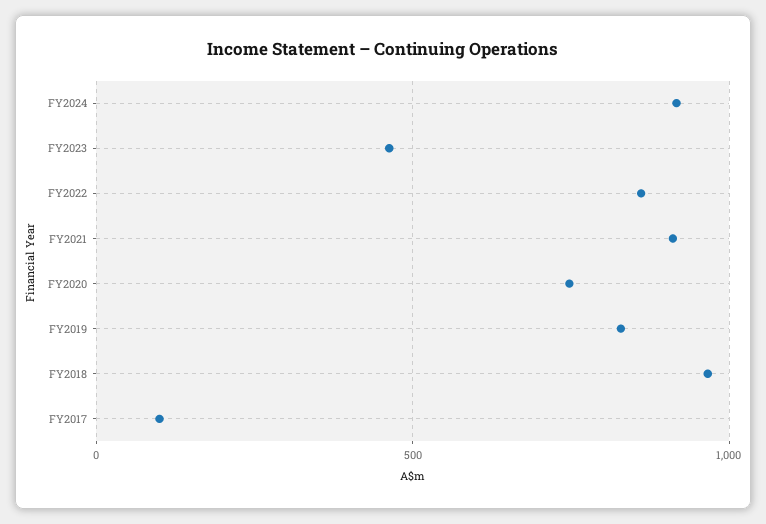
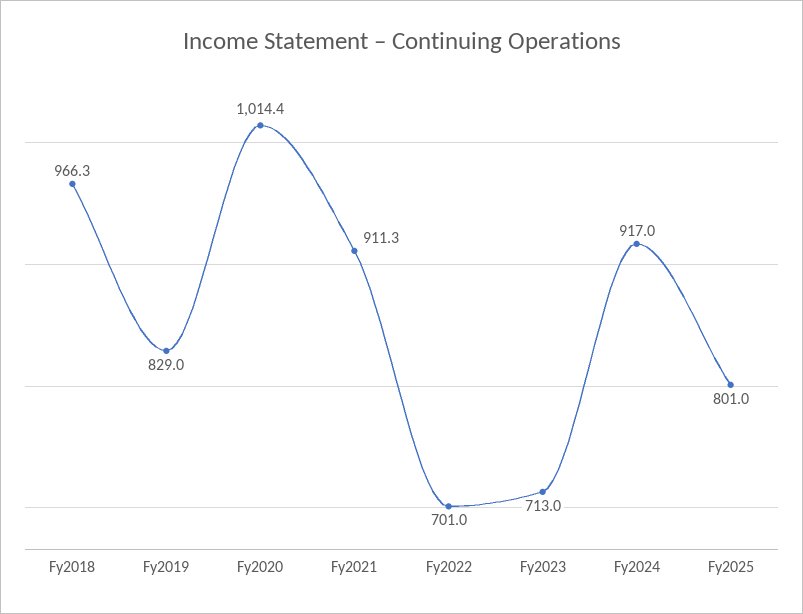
FY2023: 450 -> 713
FY2022: 850 -> 701
FY2020: 750 -> 1014.4
FY2017: 100 -> none
Fy2025: none -> 801

